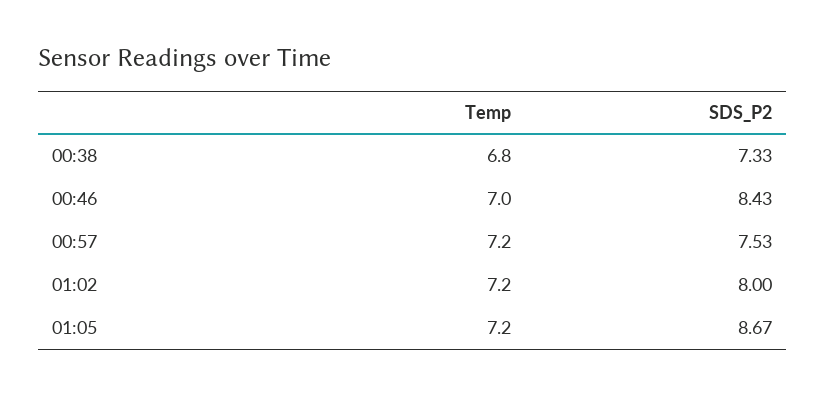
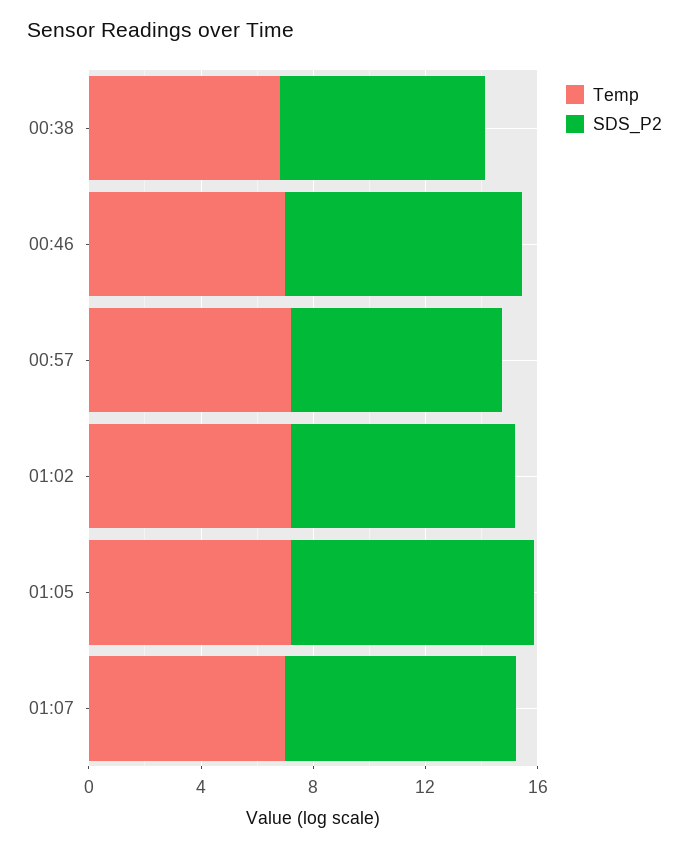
Temp, 01:07: none -> 7
SDS_P2, 01:07: none -> 8

